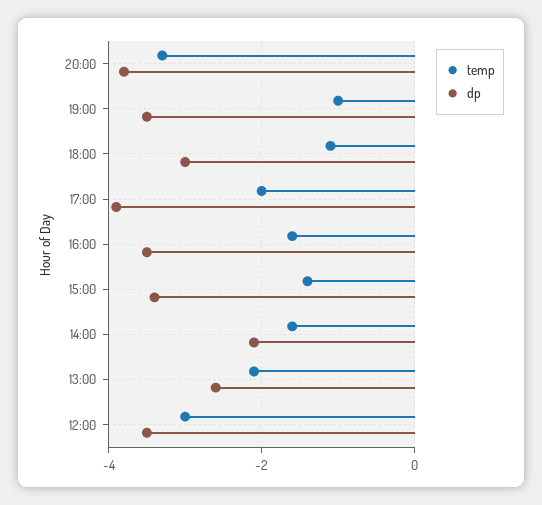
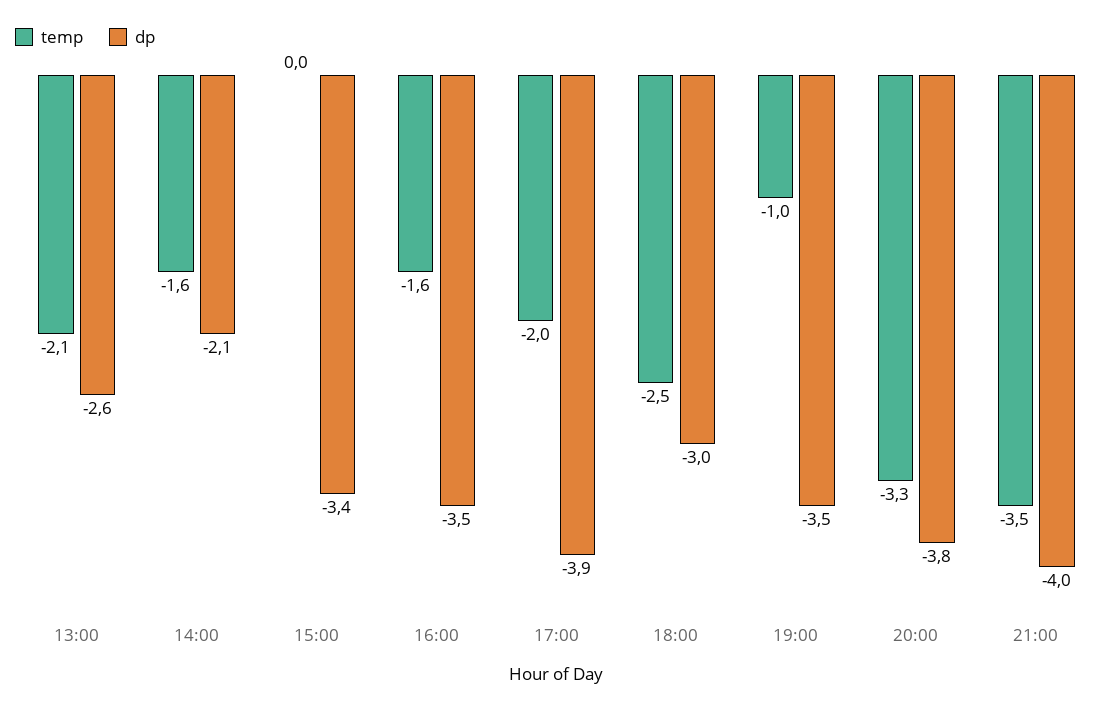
temp, 18:00: -1 -> -2.5
temp, 15:00: -1.5 -> 0
temp, 12:00: -3 -> none
dp, 12:00: -3.5 -> none
temp, 21:00: none -> -3.5
dp, 21:00: none -> -4

